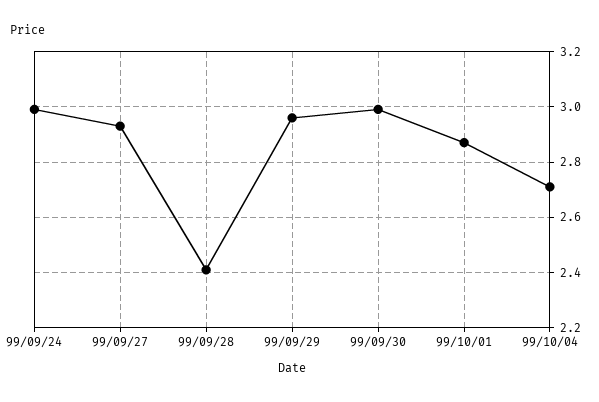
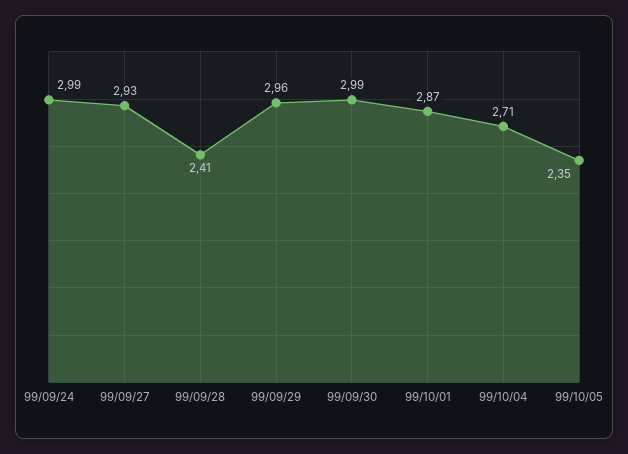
99/10/05: none -> 2.35

